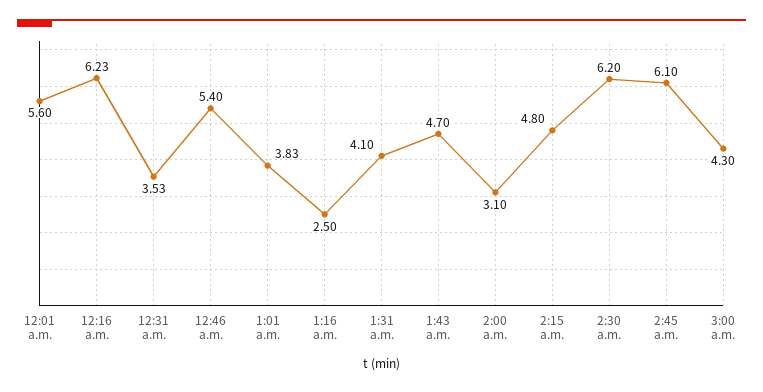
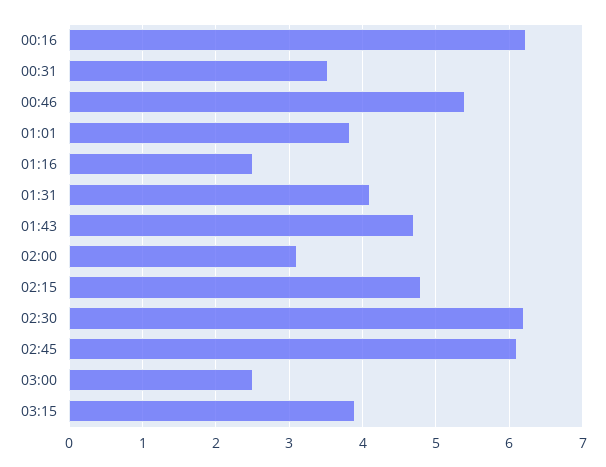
12:01 a.m.: 5.6 -> none
3:00 a.m.: 4.3 -> 2.5
03:15: none -> 3.9

